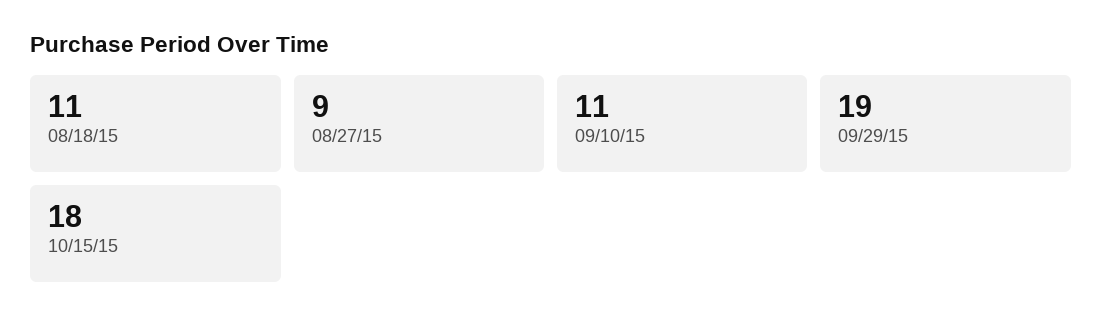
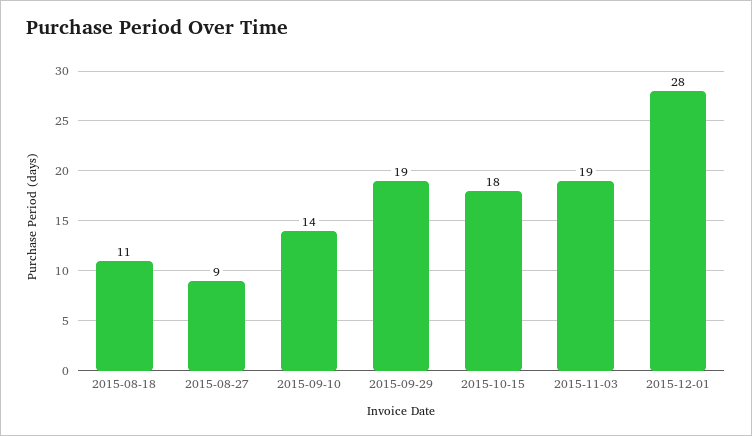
09/10/15: 11 -> 14
2015-11-03: none -> 19
2015-12-01: none -> 28

